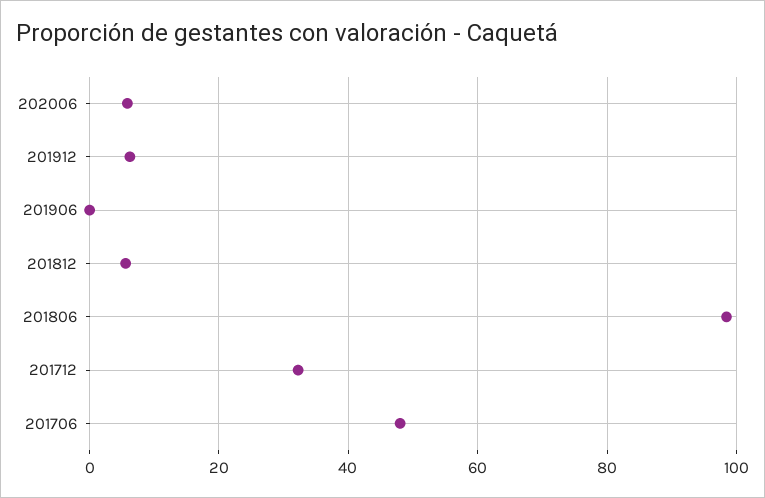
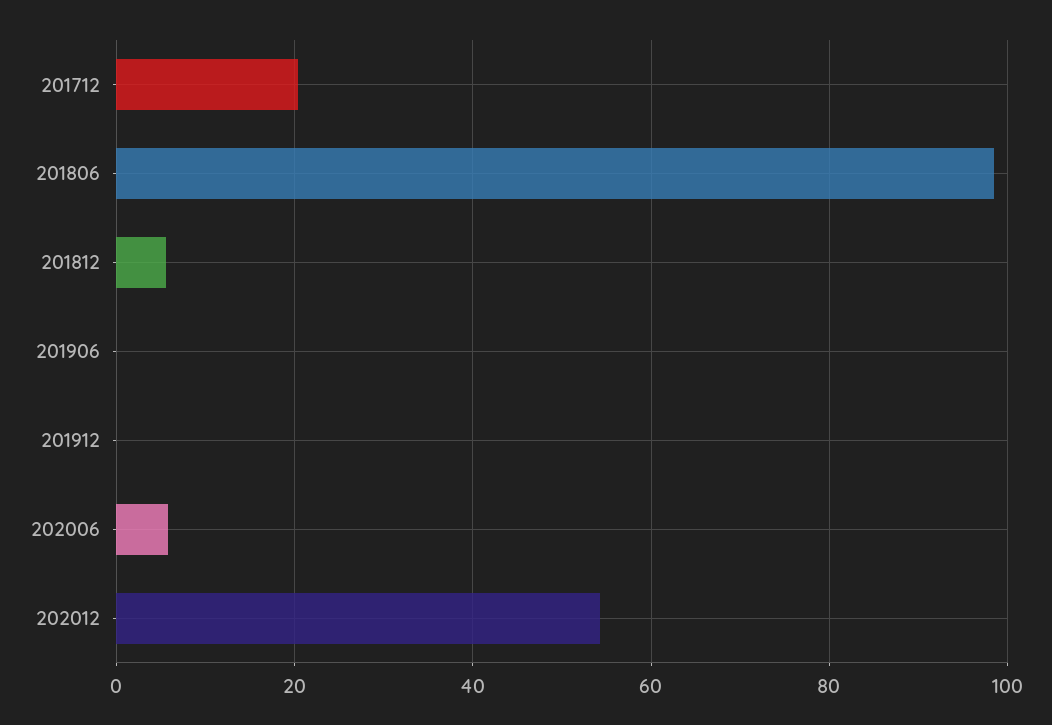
201912: 6 -> 0
201712: 32 -> 20
201706: 48 -> none
202012: none -> 54

